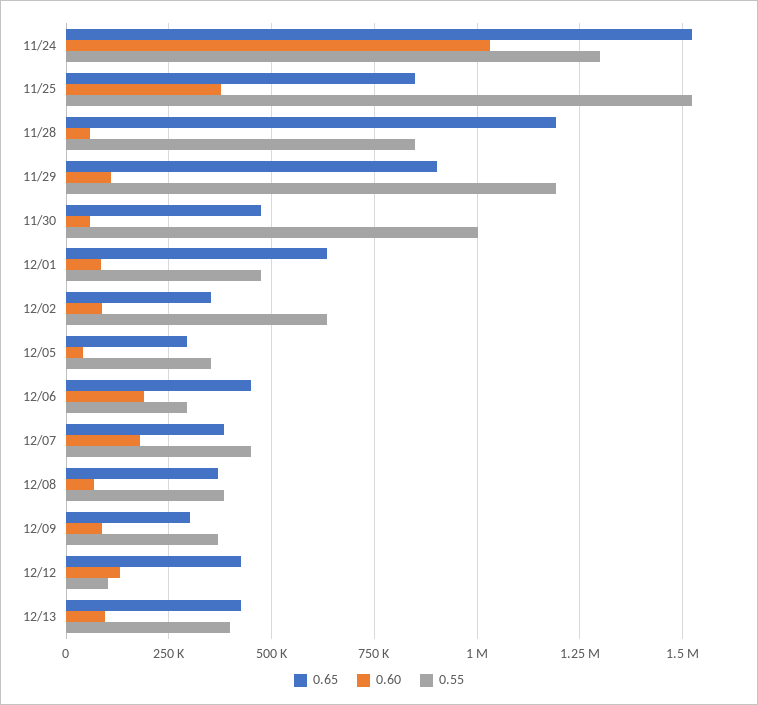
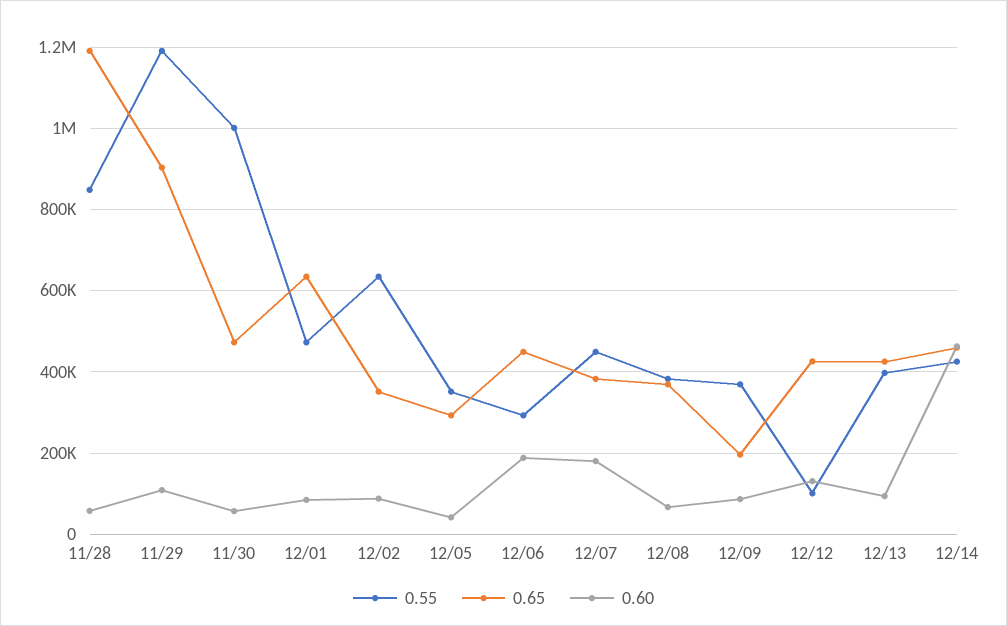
0.65, 11/24: 1525000 -> none
0.60, 11/24: 1025000 -> none
0.55, 11/24: 1300000 -> none
0.65, 11/25: 850000 -> none
0.60, 11/25: 375000 -> none
0.55, 11/25: 1525000 -> none
0.65, 12/09: 300000 -> 200000
0.55, 12/14: none -> 420000
0.65, 12/14: none -> 460000
0.60, 12/14: none -> 460000

